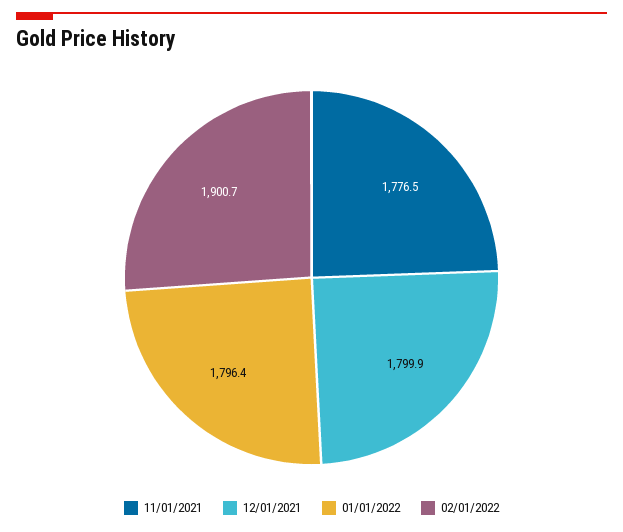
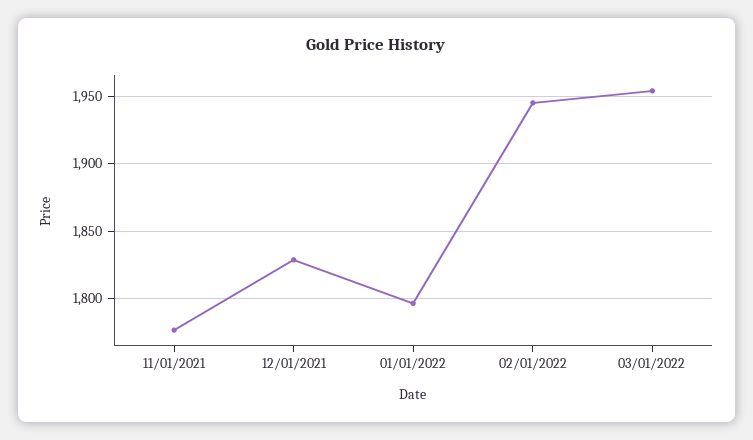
12/01/2021: 1799.9 -> 1830
02/01/2022: 1900.7 -> 1945
03/01/2022: none -> 1955

